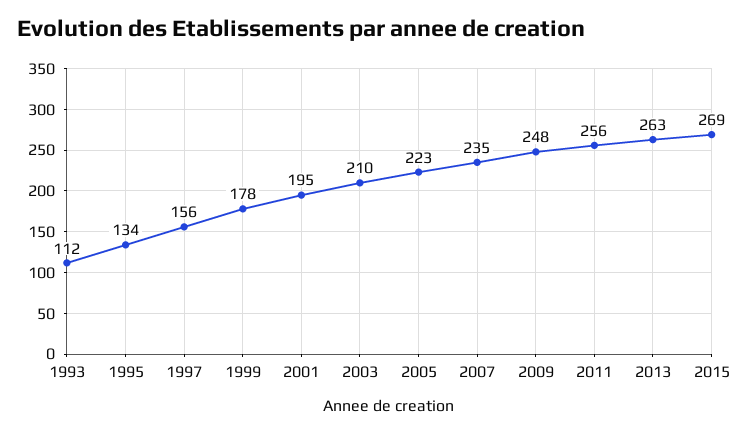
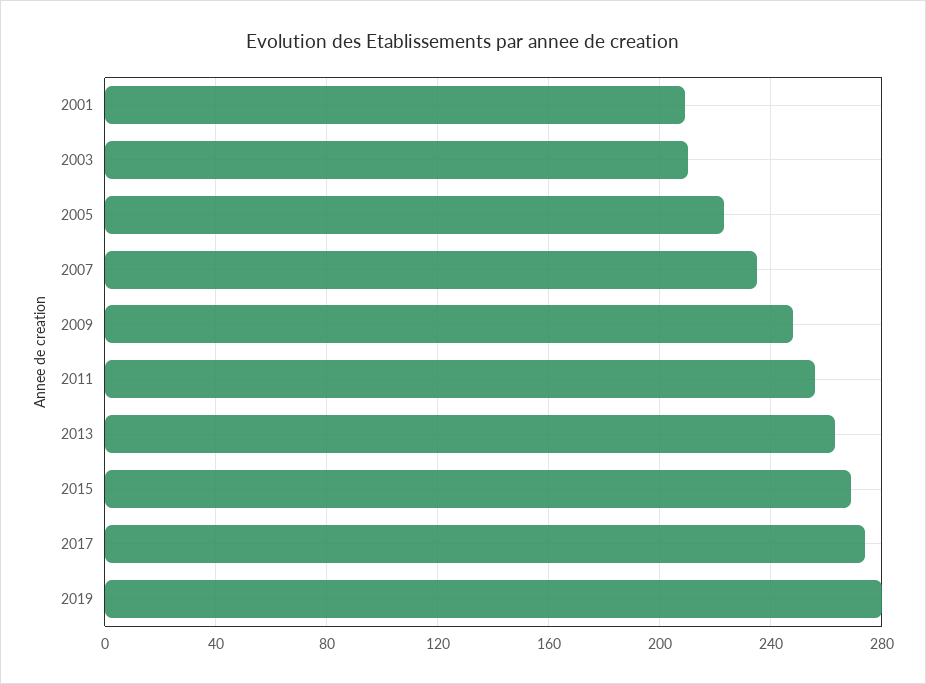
1993: 112 -> none
1995: 134 -> none
1997: 156 -> none
1999: 178 -> none
2001: 195 -> 210
2017: none -> 275
2019: none -> 280

